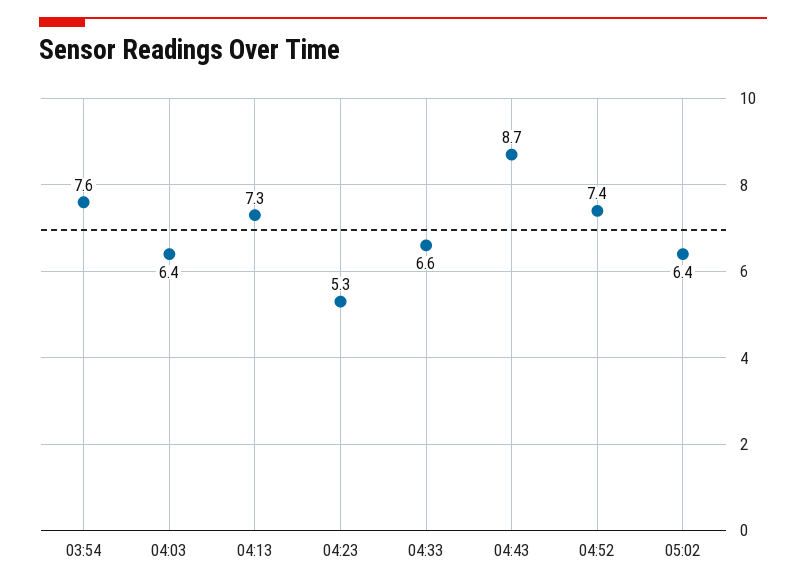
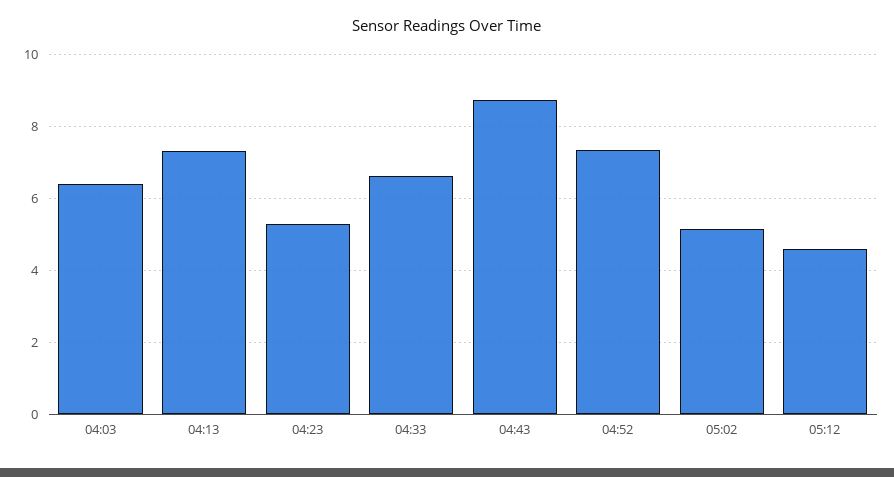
03:54: 7.6 -> none
05:02: 6.4 -> 5.2
05:12: none -> 4.6

